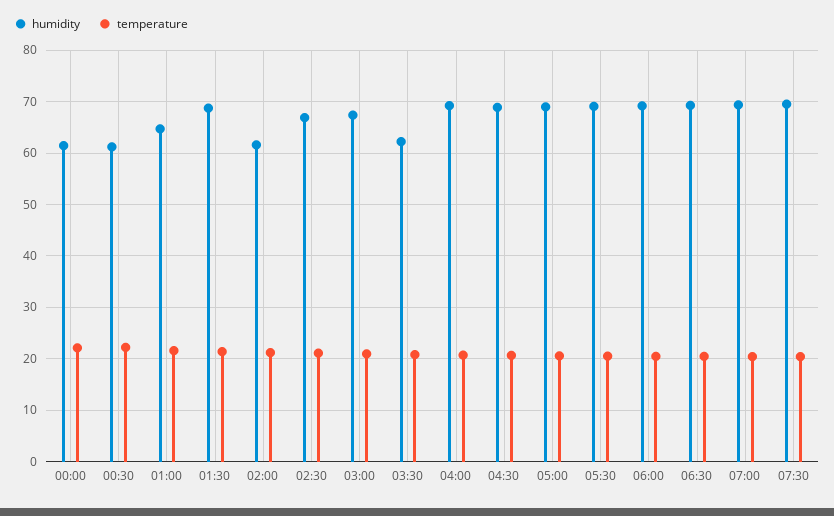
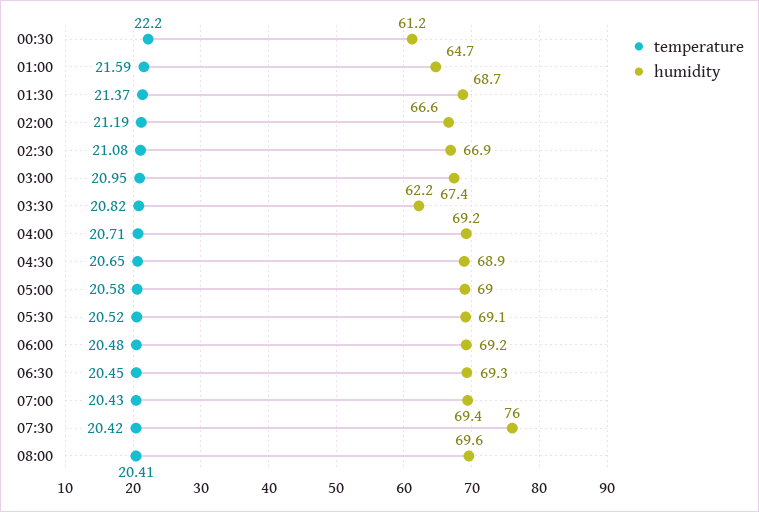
humidity, 00:00: 62 -> none
temperature, 00:00: 22 -> none
humidity, 02:00: 62 -> 66.6
humidity, 07:30: 70 -> 76
temperature, 08:00: none -> 20.41
humidity, 08:00: none -> 69.6

